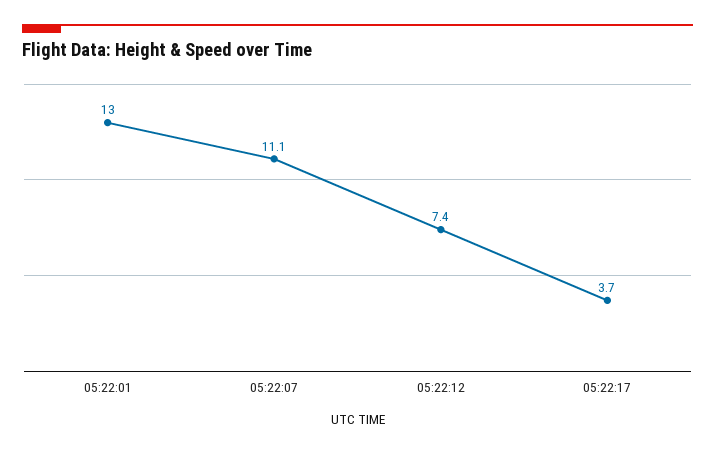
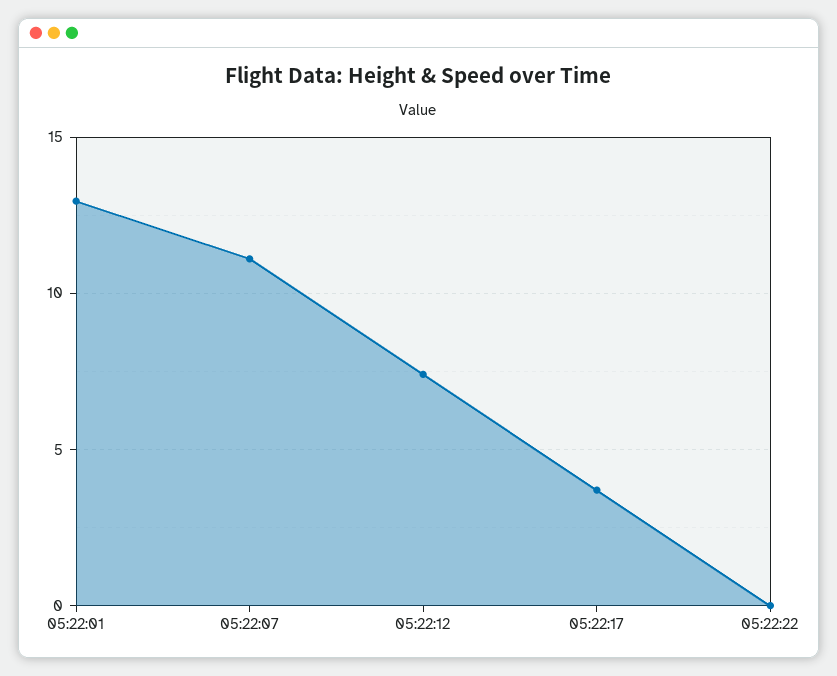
05:22:22: none -> 0

